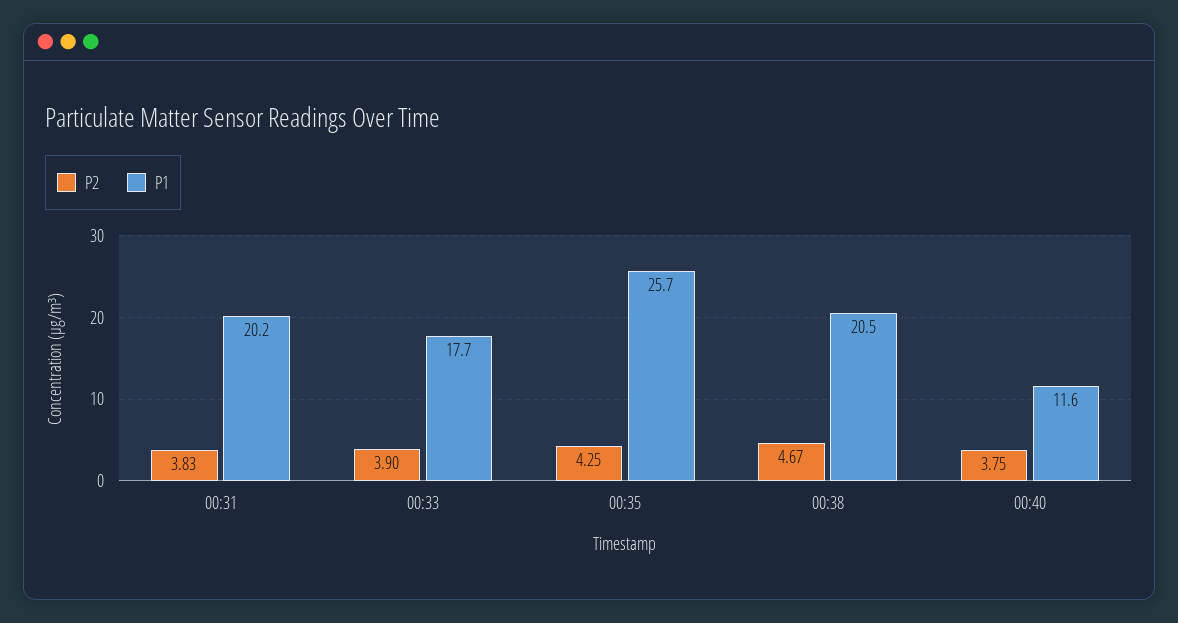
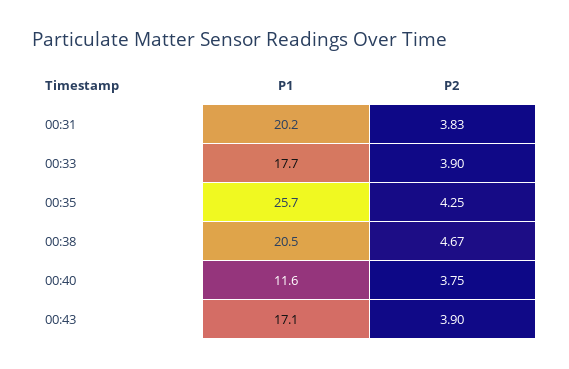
P1, 00:43: none -> 17.1
P2, 00:43: none -> 3.9

